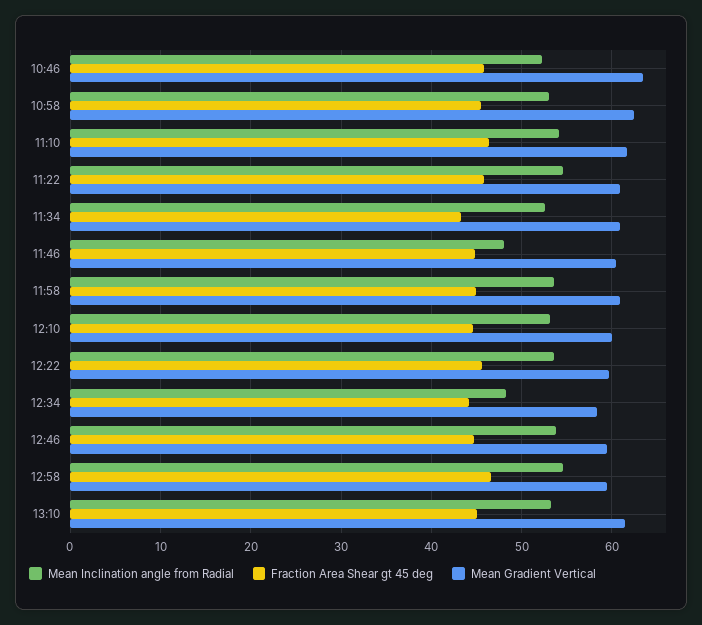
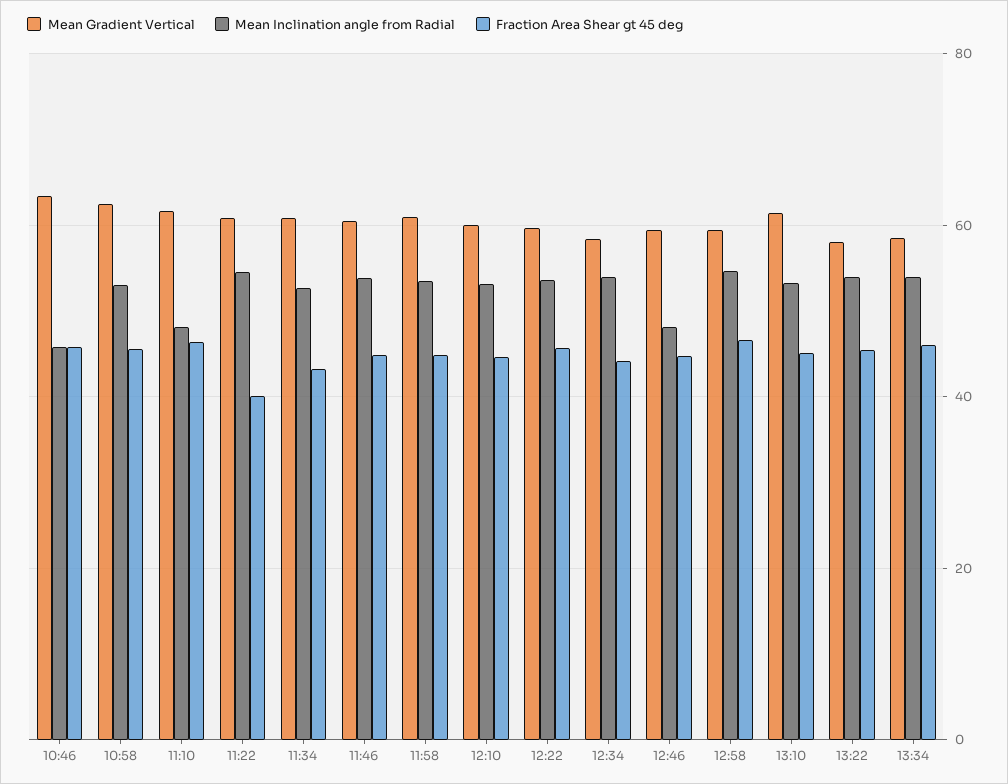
Mean Inclination angle from Radial, 10:46: 52 -> 46
Mean Inclination angle from Radial, 11:10: 54 -> 48
Fraction Area Shear gt 45 deg, 11:22: 46 -> 40
Mean Inclination angle from Radial, 11:46: 48 -> 54
Mean Inclination angle from Radial, 12:34: 48 -> 54
Mean Inclination angle from Radial, 12:46: 54 -> 48
Mean Gradient Vertical, 13:22: none -> 58
Mean Inclination angle from Radial, 13:22: none -> 54
Fraction Area Shear gt 45 deg, 13:22: none -> 46
Mean Gradient Vertical, 13:34: none -> 58
Mean Inclination angle from Radial, 13:34: none -> 54
Fraction Area Shear gt 45 deg, 13:34: none -> 46

